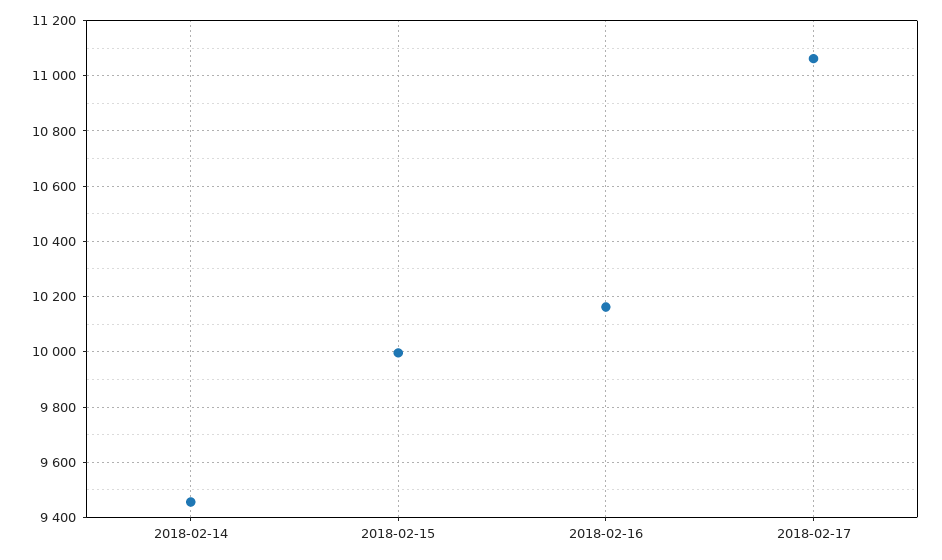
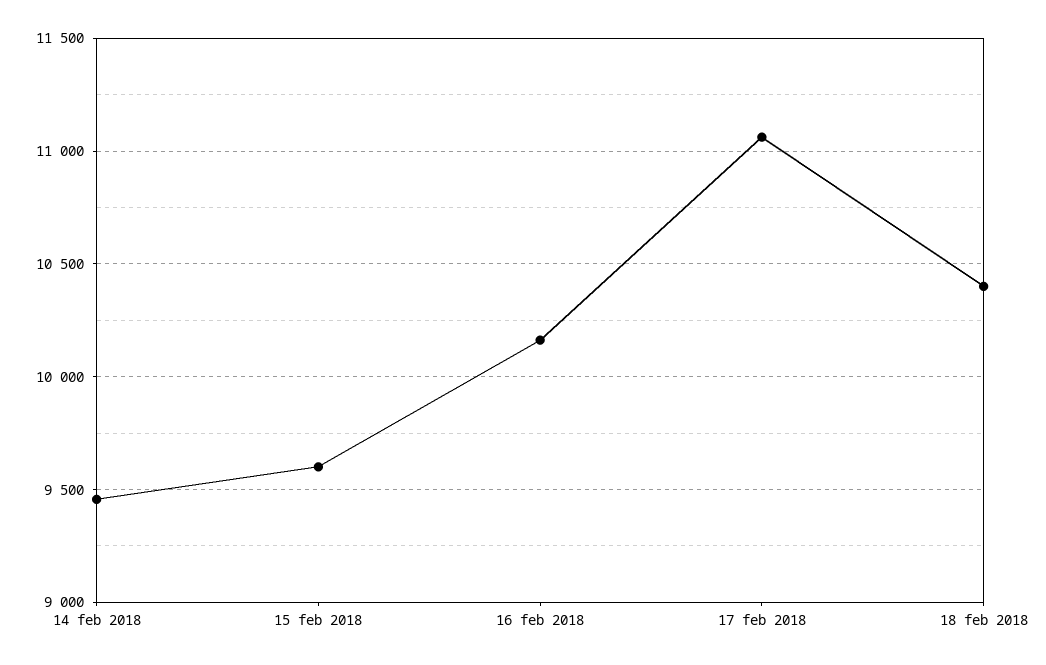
2018-02-15: 10000 -> 9600
18 feb 2018: none -> 10400

